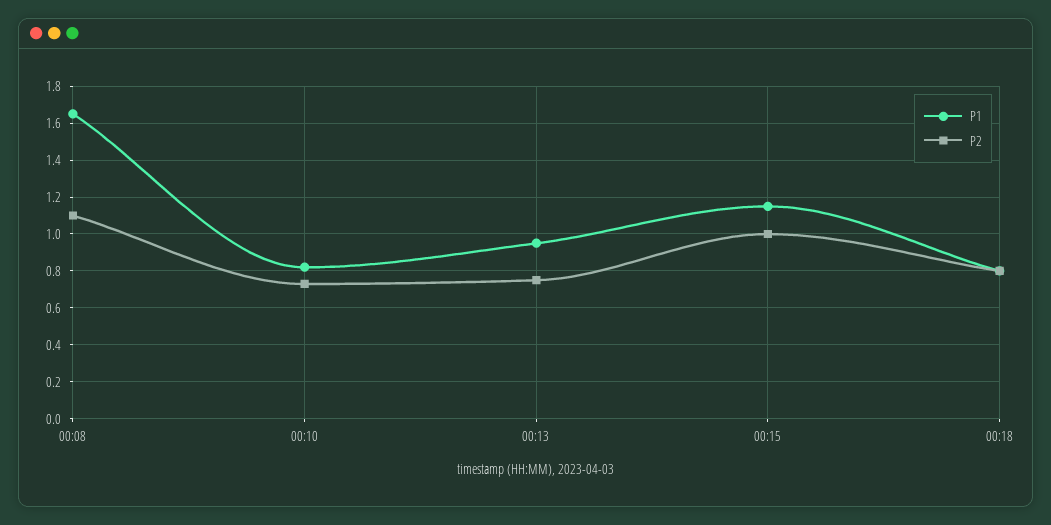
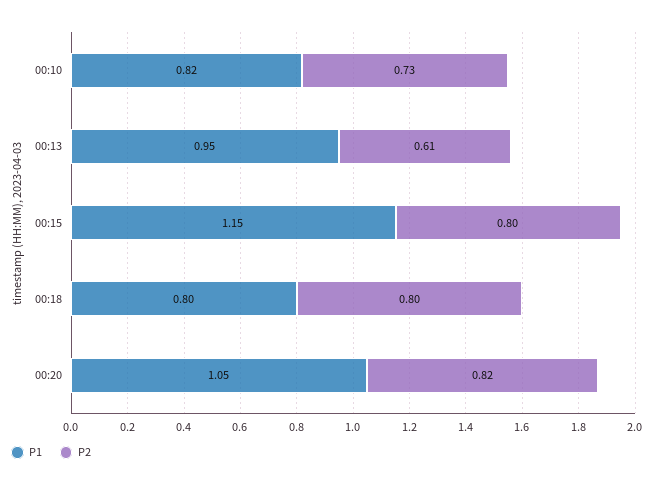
P1, 00:08: 1.65 -> none
P2, 00:08: 1.1 -> none
P2, 00:13: 0.75 -> 0.61
P2, 00:15: 1 -> 0.8
P1, 00:20: none -> 1.05
P2, 00:20: none -> 0.82

